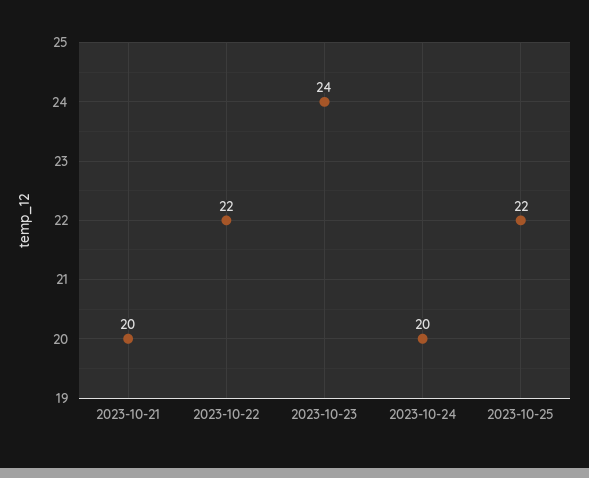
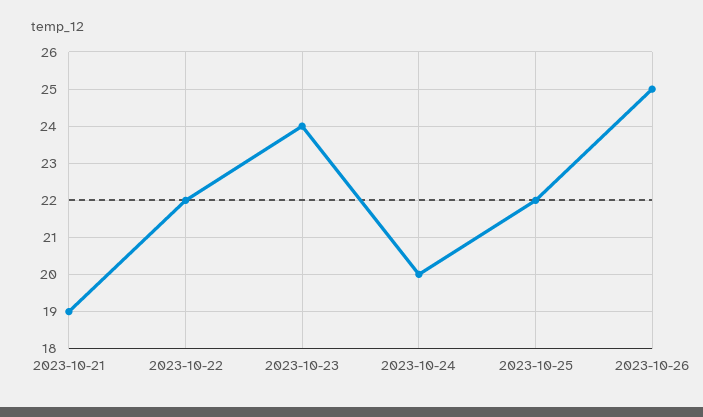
2023-10-21: 20 -> 19
2023-10-26: none -> 25

